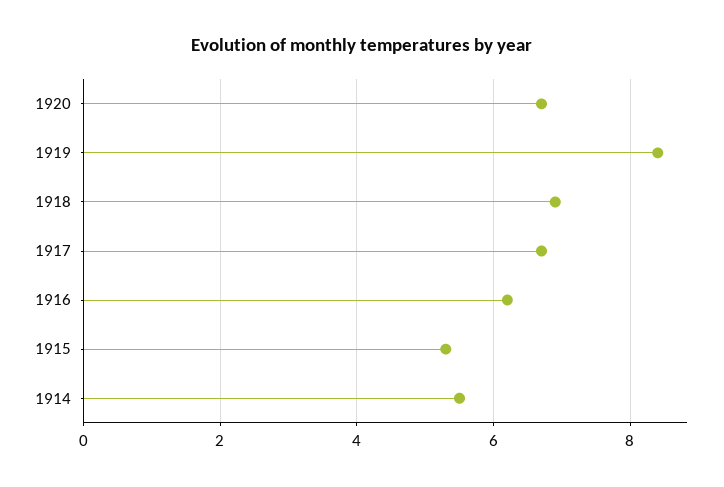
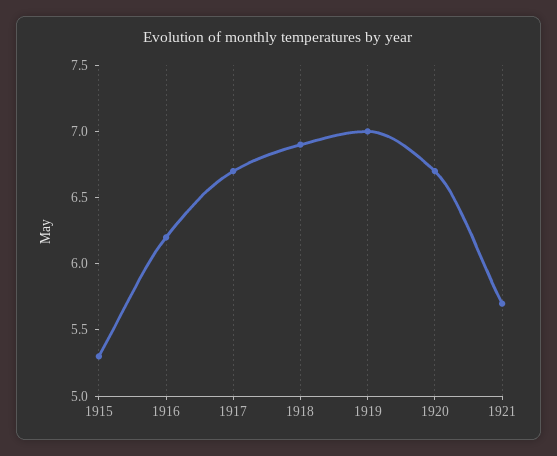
1919: 8.5 -> 7
1914: 5.5 -> none
1921: none -> 5.7

